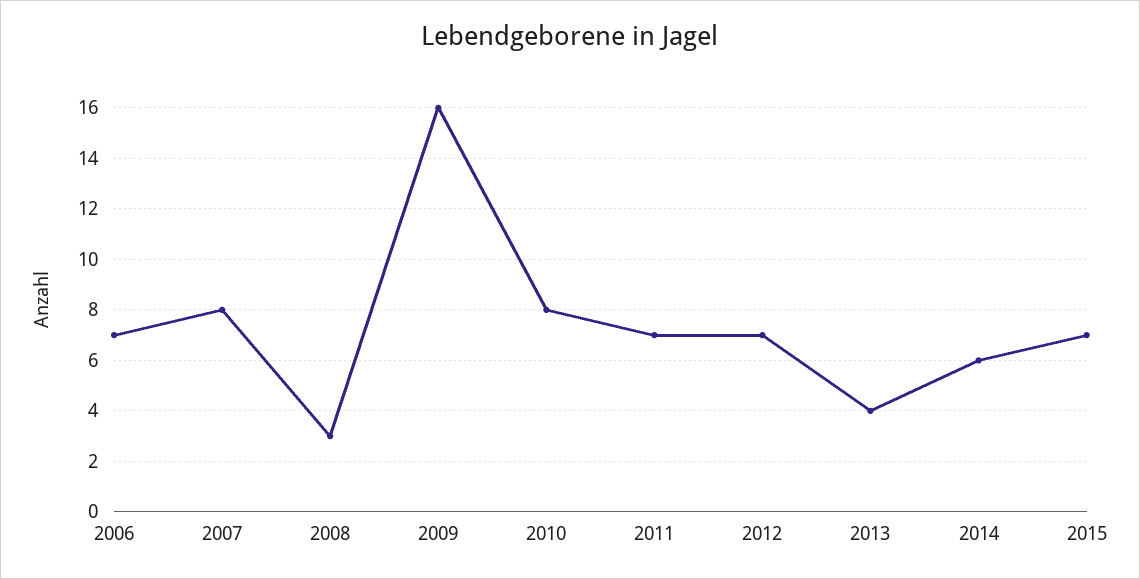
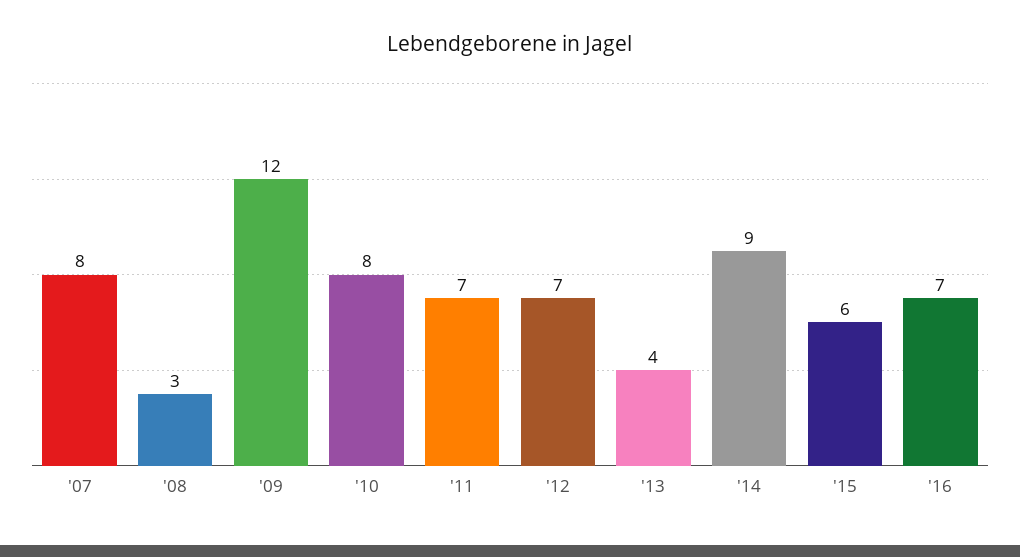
2006: 7 -> none
2009: 16 -> 12
2014: 6 -> 9
2015: 7 -> 6
'16: none -> 7

